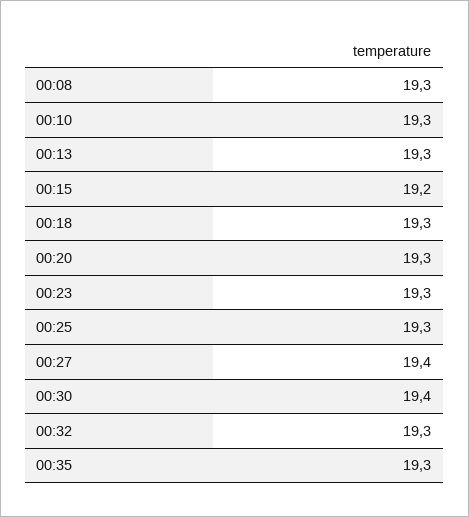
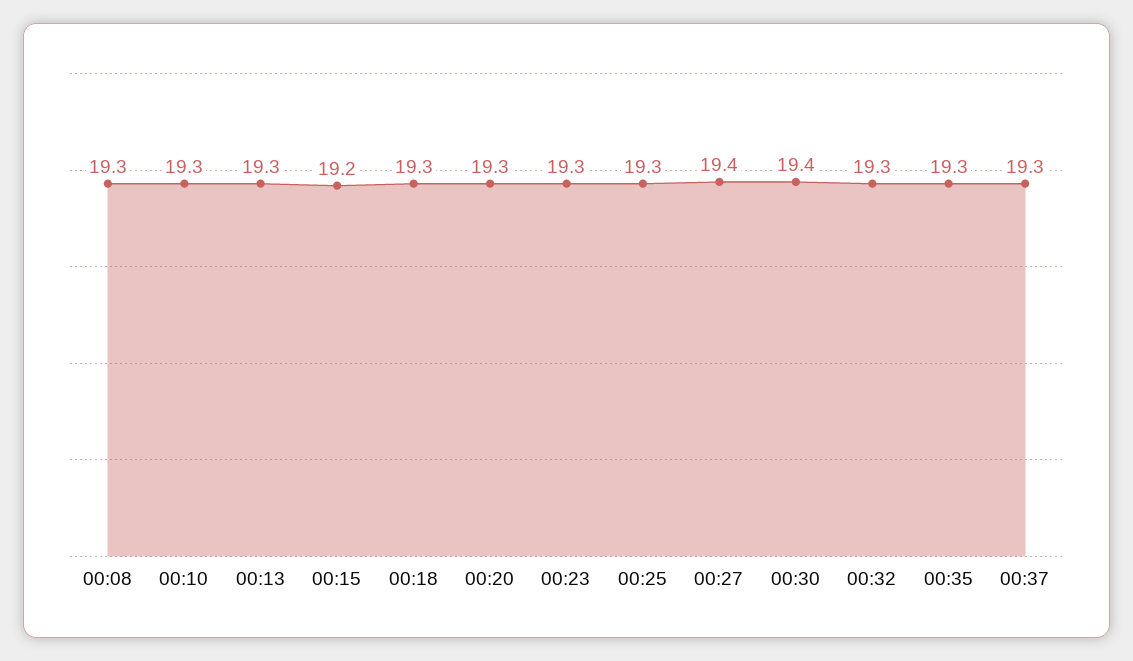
00:37: none -> 19.3

